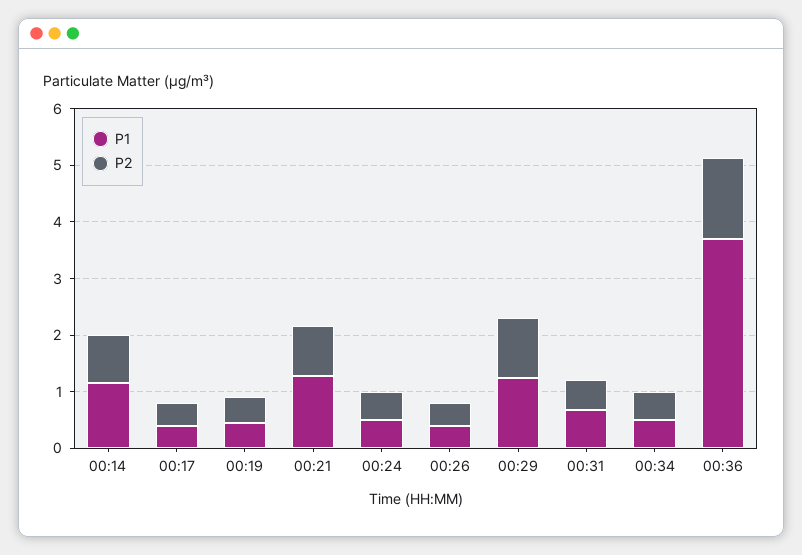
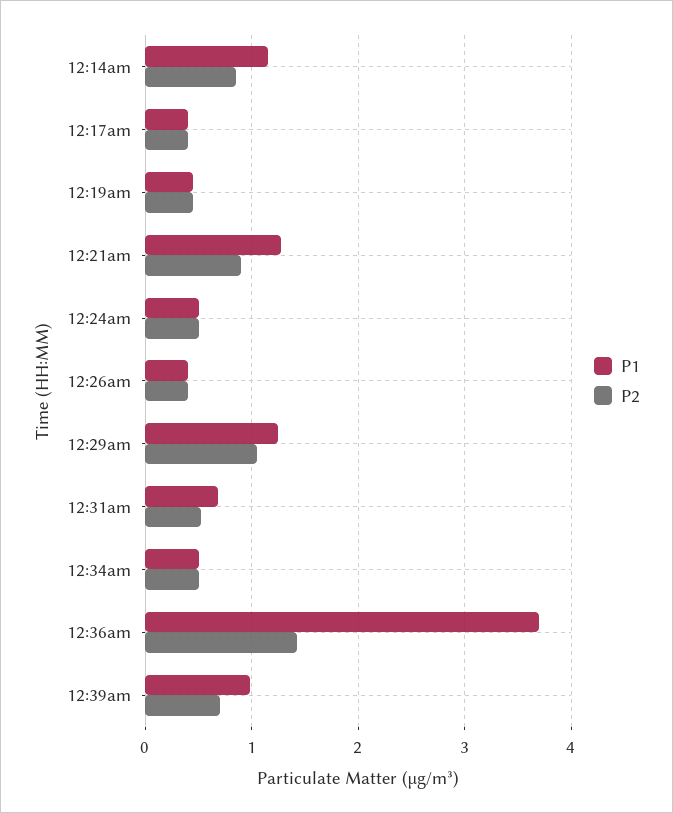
P1, 12:39am: none -> 1
P2, 12:39am: none -> 0.7

